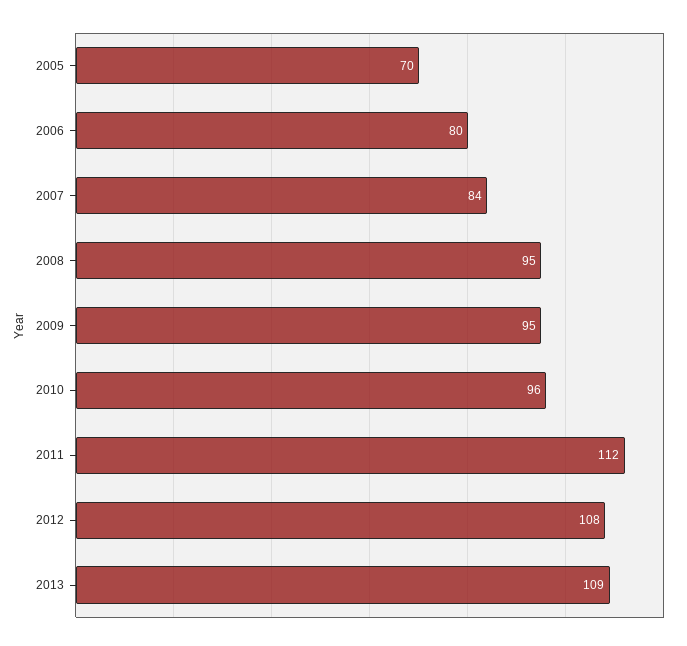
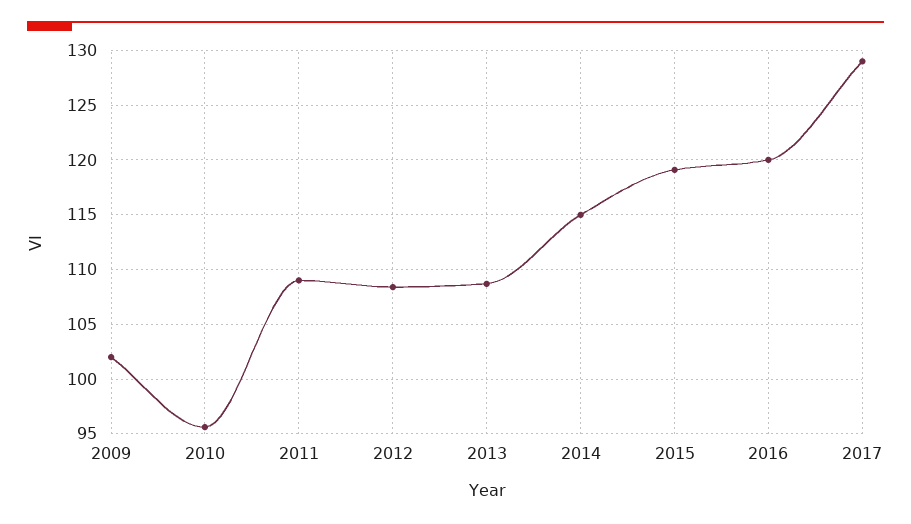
2005: 70 -> none
2006: 80 -> none
2007: 84 -> none
2008: 95 -> none
2009: 95 -> 102
2011: 112 -> 109
2014: none -> 115
2015: none -> 119
2016: none -> 120
2017: none -> 129

